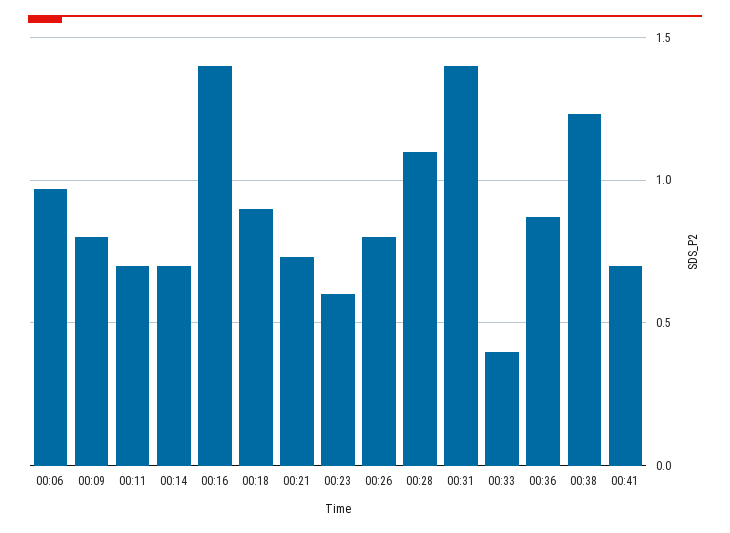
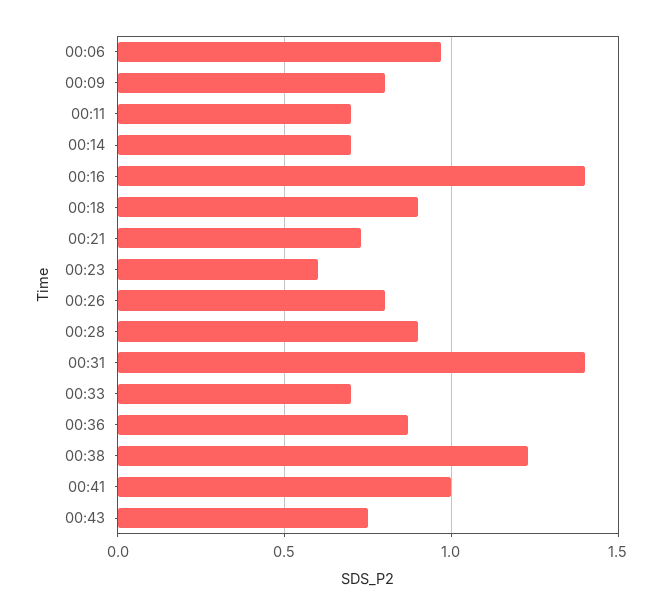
00:28: 1.1 -> 0.9
00:33: 0.4 -> 0.7
00:41: 0.7 -> 1
00:43: none -> 0.75

